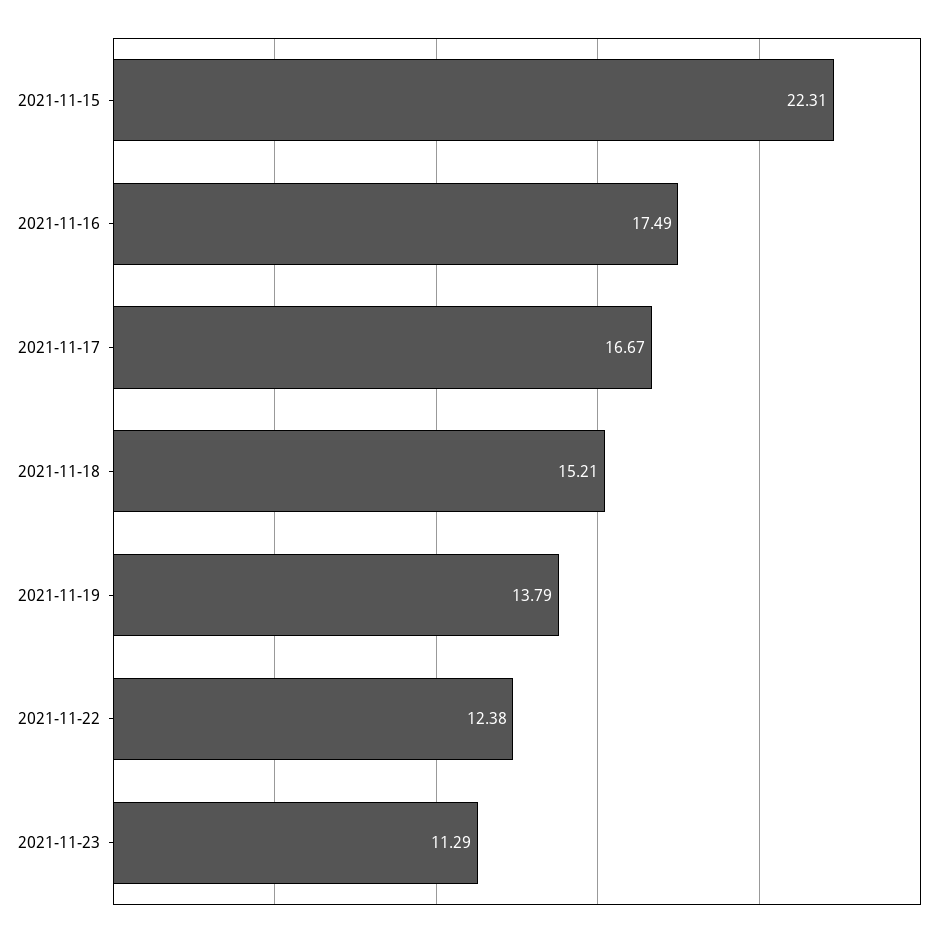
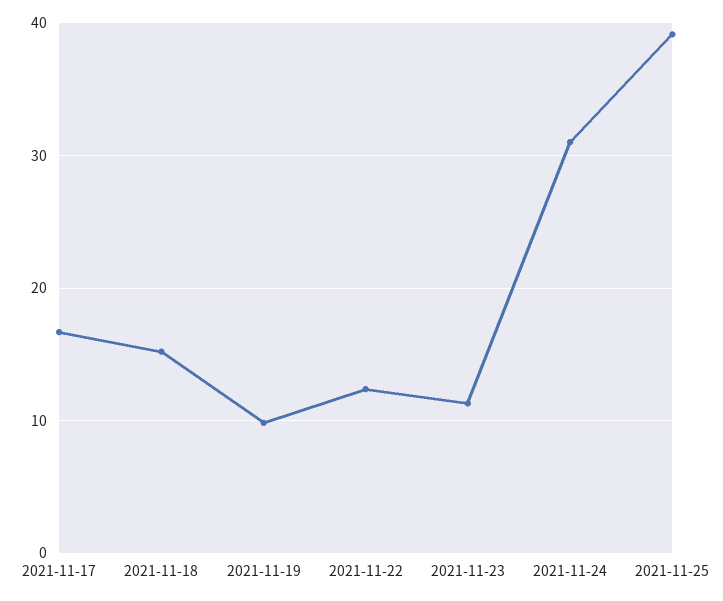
2021-11-15: 22.31 -> none
2021-11-16: 17.49 -> none
2021-11-19: 13.79 -> 10
2021-11-24: none -> 31
2021-11-25: none -> 39

